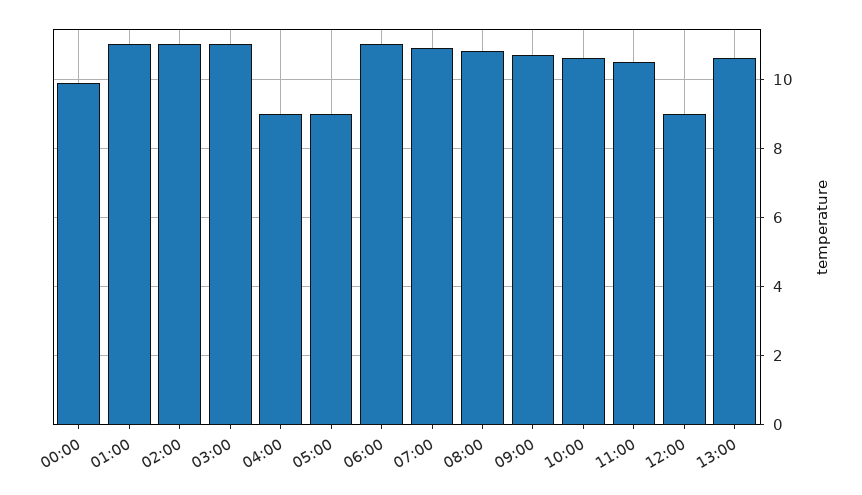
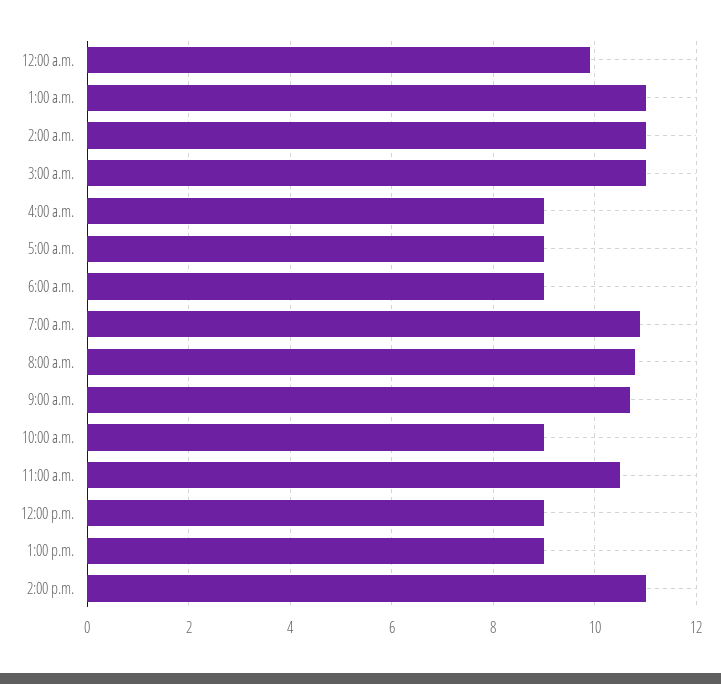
06:00: 11 -> 9
10:00: 10.5 -> 9
13:00: 10.5 -> 9
2:00 p.m.: none -> 11

